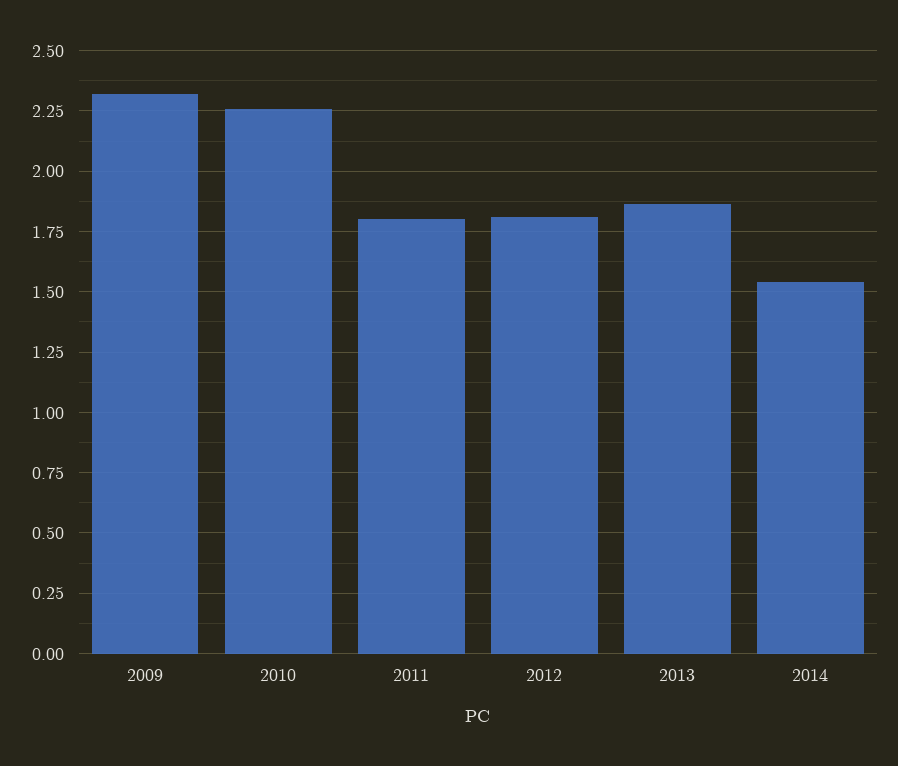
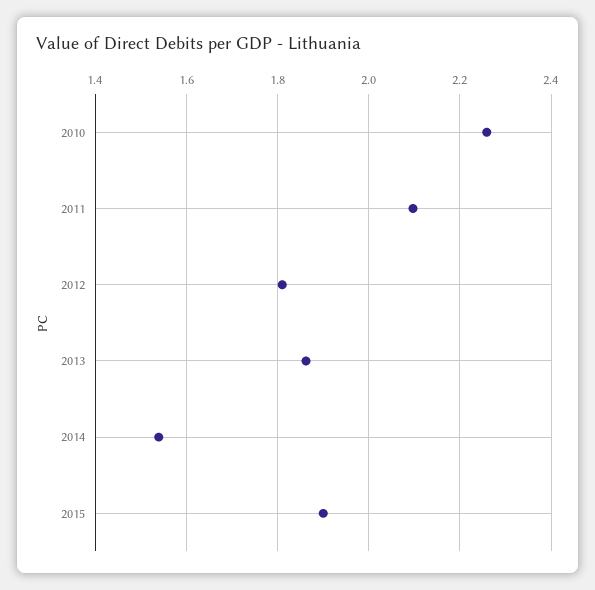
2009: 2.325 -> none
2011: 1.8 -> 2.1
2015: none -> 1.9

